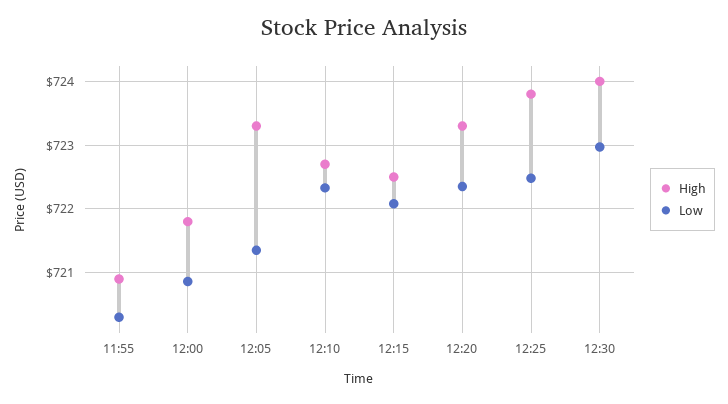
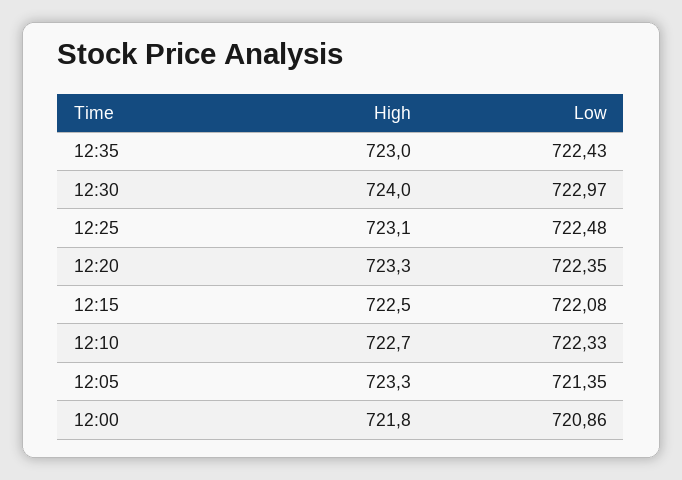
High, 11:55: 720.9 -> none
Low, 11:55: 720.3 -> none
High, 12:25: 723.8 -> 723.1
High, 12:35: none -> 723
Low, 12:35: none -> 722.43

